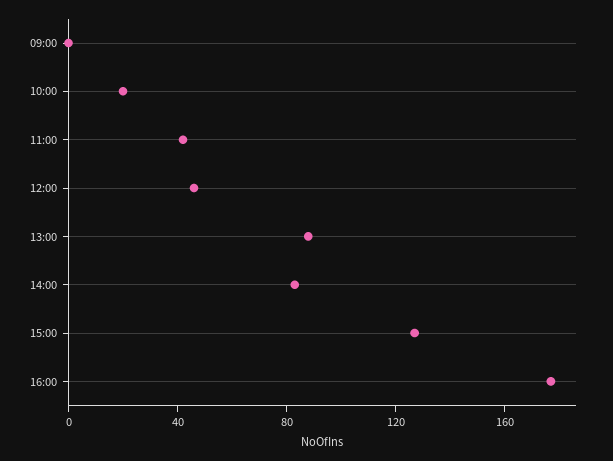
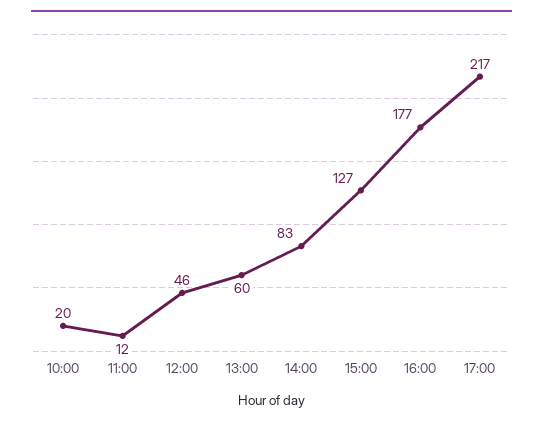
09:00: 0 -> none
11:00: 40 -> 12
13:00: 90 -> 60
17:00: none -> 217

